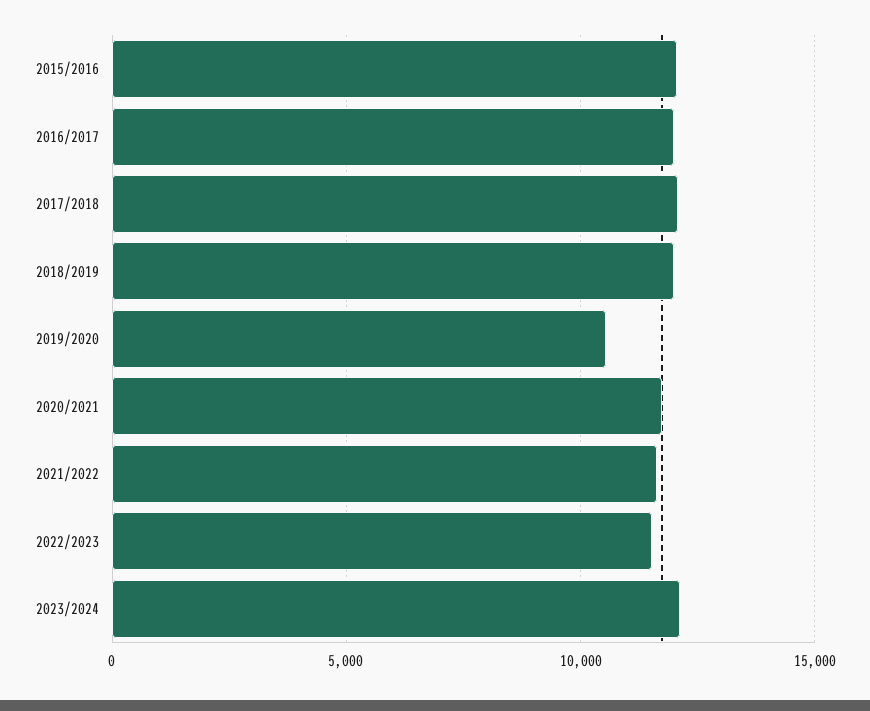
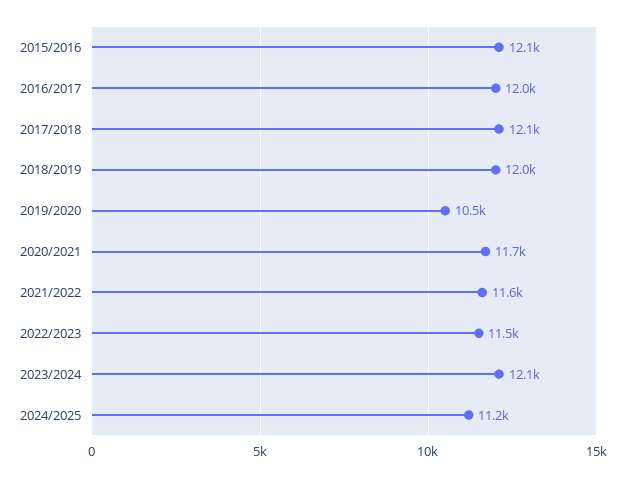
2024/2025: none -> 11200

